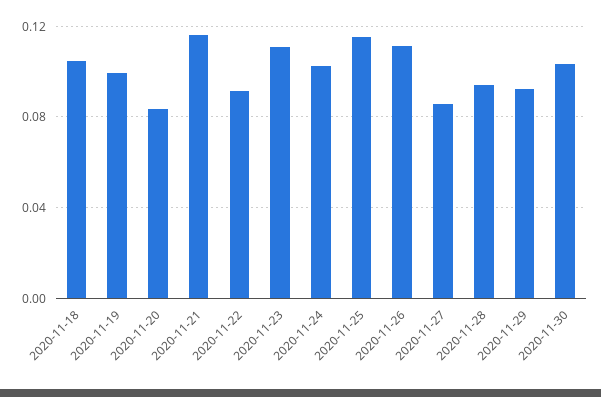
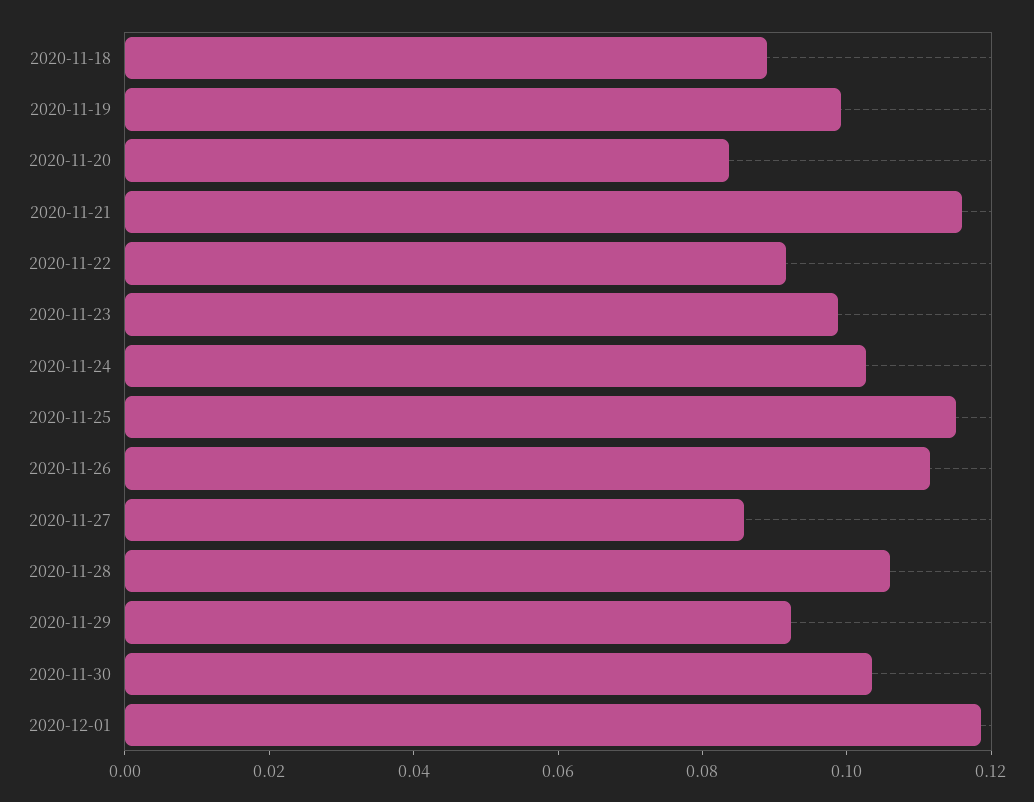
2020-11-18: 0.105 -> 0.09
2020-11-23: 0.11 -> 0.1
2020-11-28: 0.095 -> 0.105
2020-12-01: none -> 0.12

